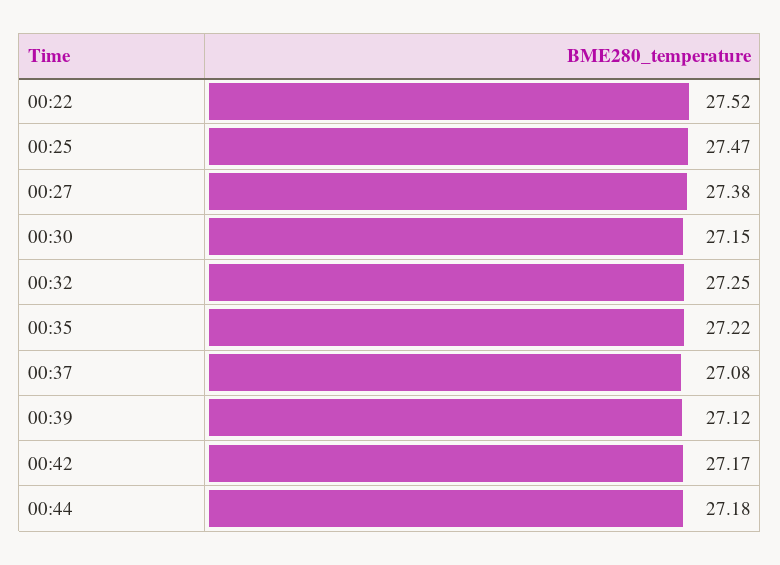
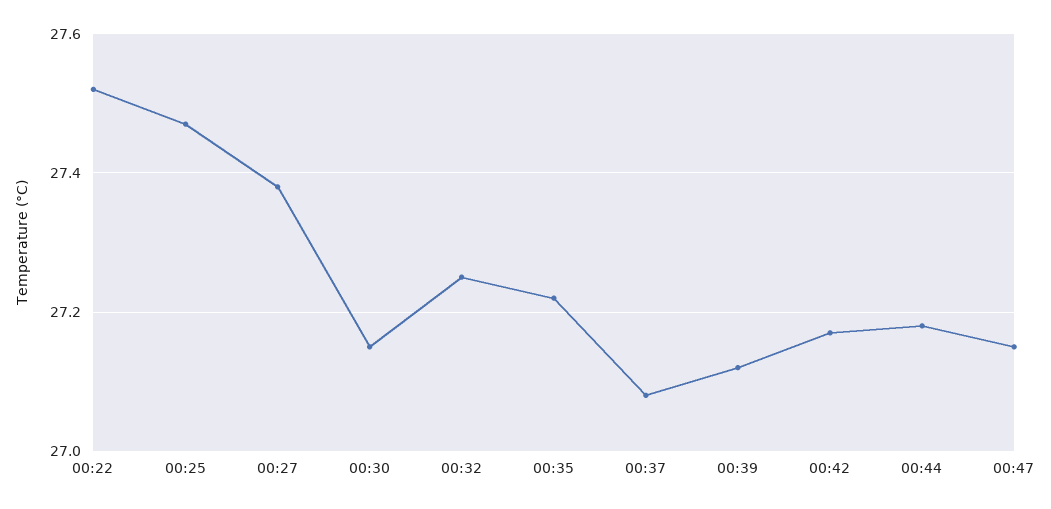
00:47: none -> 27.15

